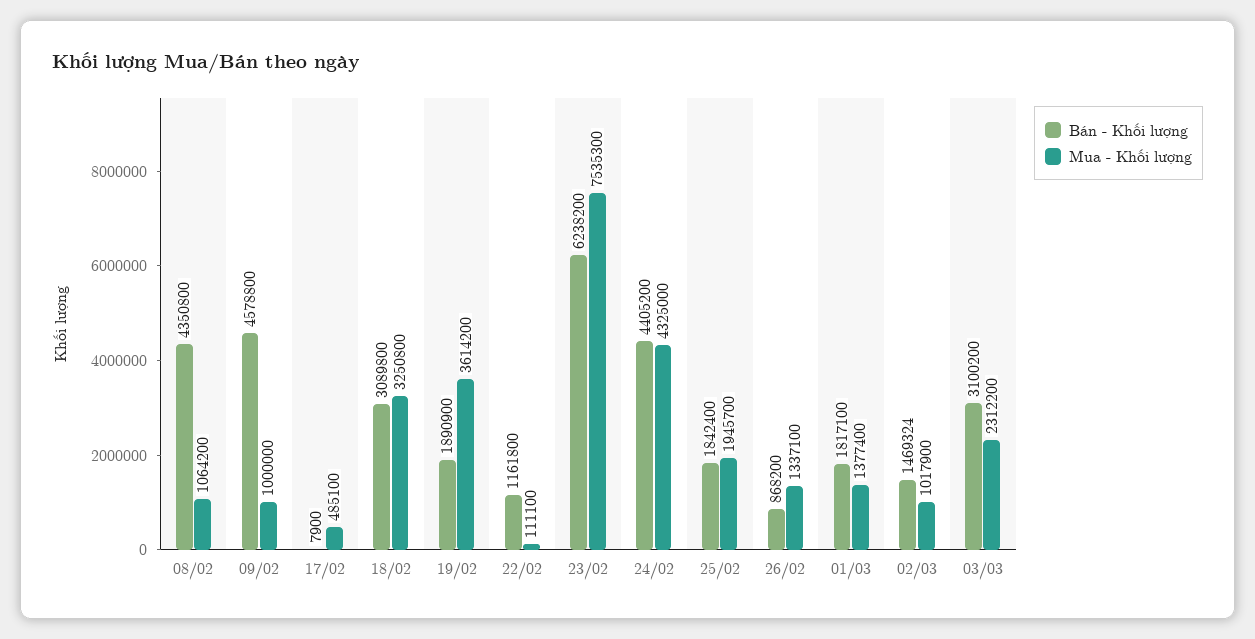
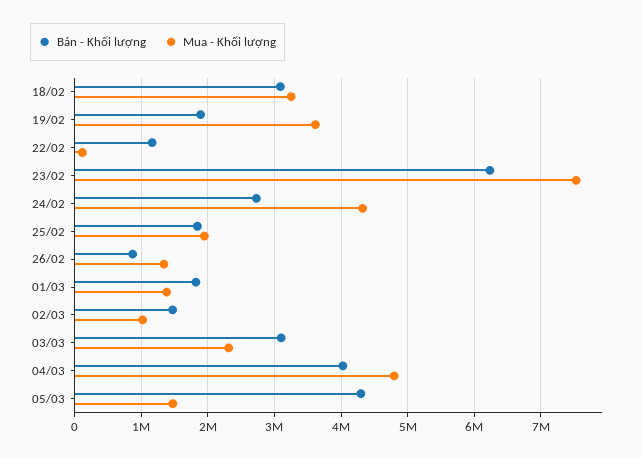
Bán - Khối lượng, 08/02: 4350800 -> none
Mua - Khối lượng, 08/02: 1064200 -> none
Bán - Khối lượng, 09/02: 4578800 -> none
Mua - Khối lượng, 09/02: 1000000 -> none
Bán - Khối lượng, 17/02: 7900 -> none
Mua - Khối lượng, 17/02: 485100 -> none
Bán - Khối lượng, 24/02: 4405200 -> 2700000
Bán - Khối lượng, 04/03: none -> 4000000
Mua - Khối lượng, 04/03: none -> 4800000
Bán - Khối lượng, 05/03: none -> 4300000
Mua - Khối lượng, 05/03: none -> 1500000

